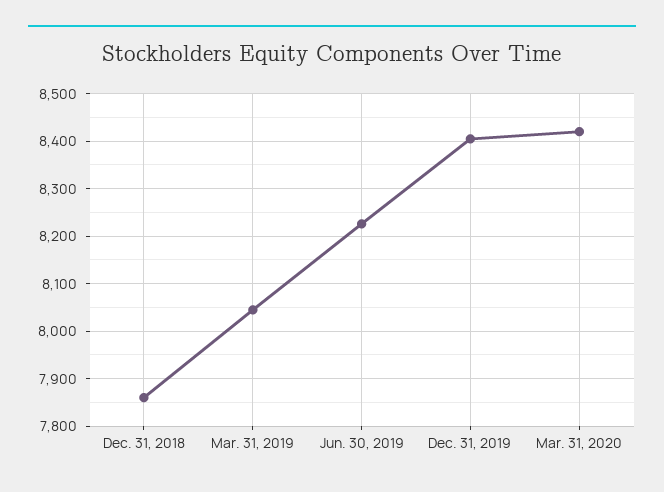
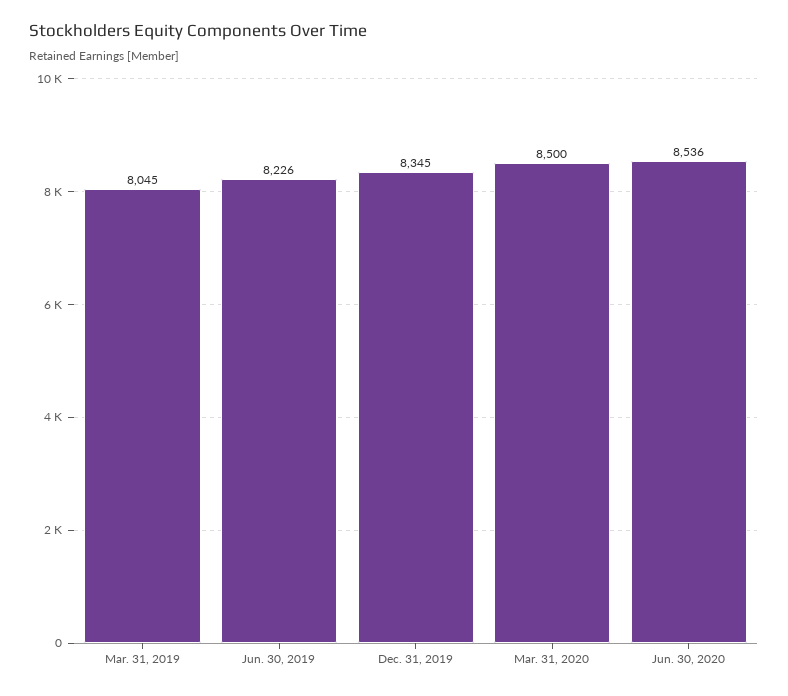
Dec. 31, 2018: 7860 -> none
Dec. 31, 2019: 8400 -> 8345
Mar. 31, 2020: 8420 -> 8500
Jun. 30, 2020: none -> 8536

